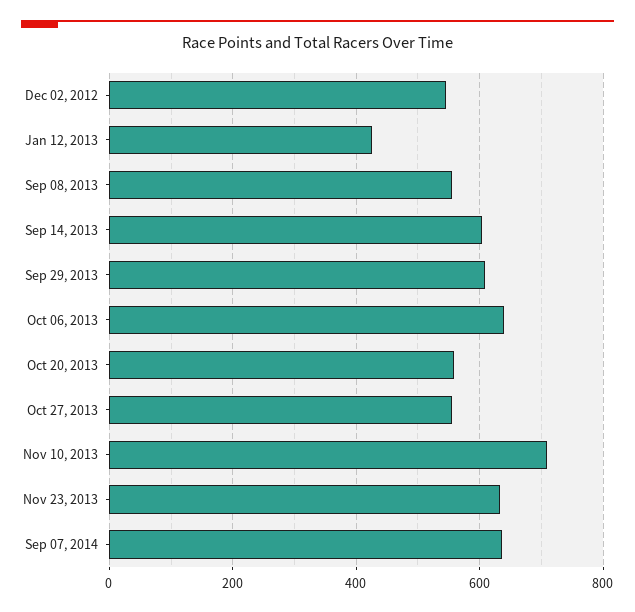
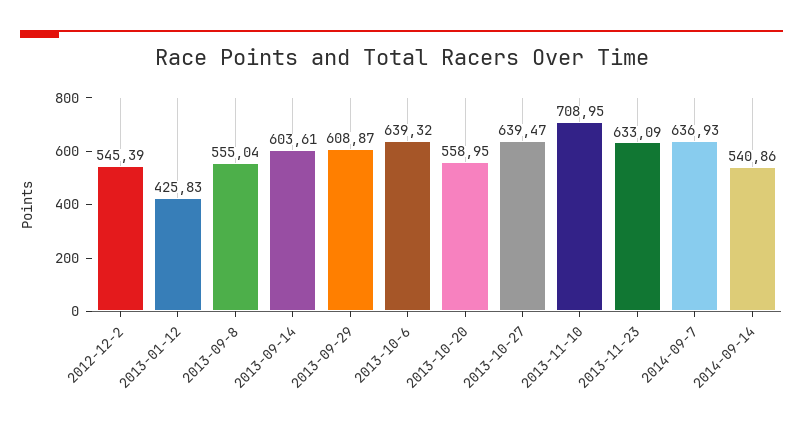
Oct 27, 2013: 560 -> 639.47
2014-09-14: none -> 540.86

